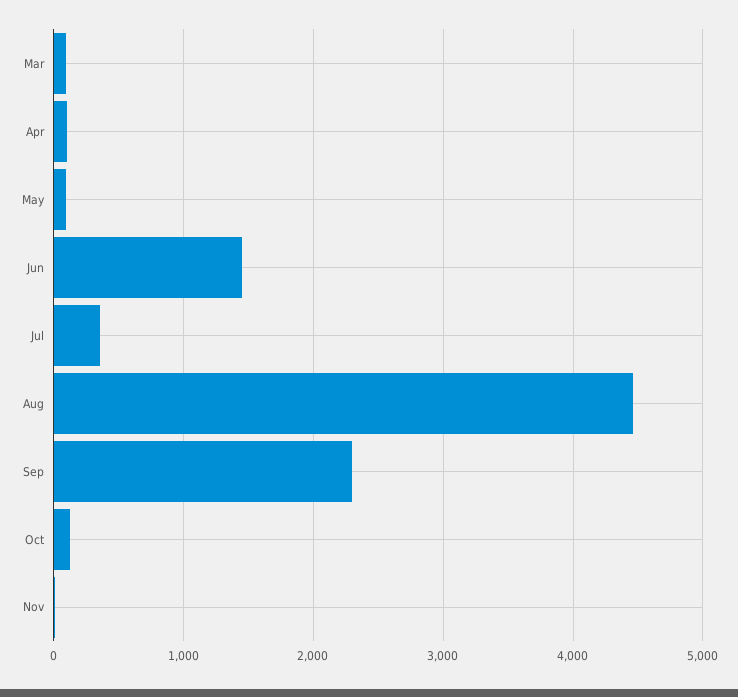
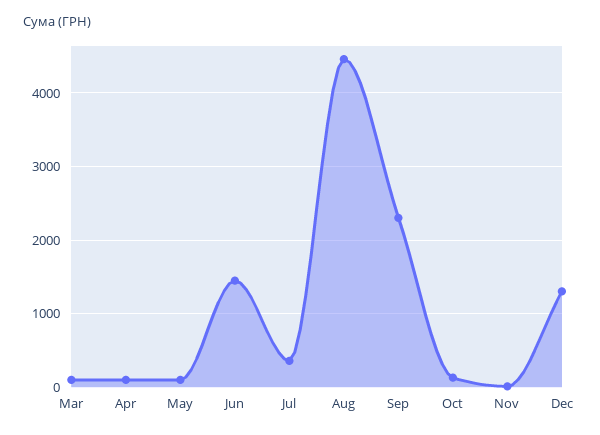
Dec: none -> 1300

